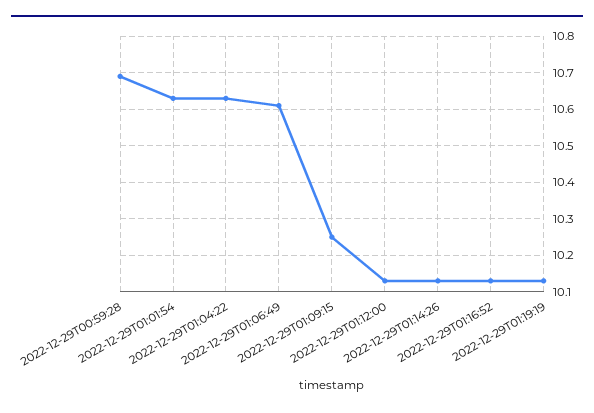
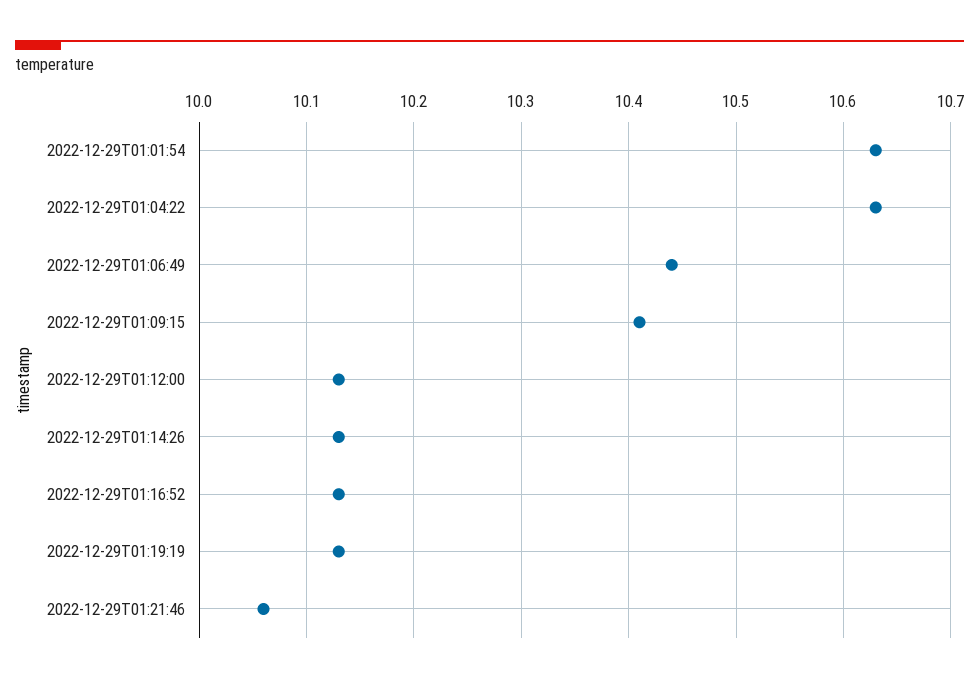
2022-12-29T00:59:28: 10.7 -> none
2022-12-29T01:06:49: 10.6 -> 10.44
2022-12-29T01:09:15: 10.25 -> 10.41
2022-12-29T01:21:46: none -> 10.06

